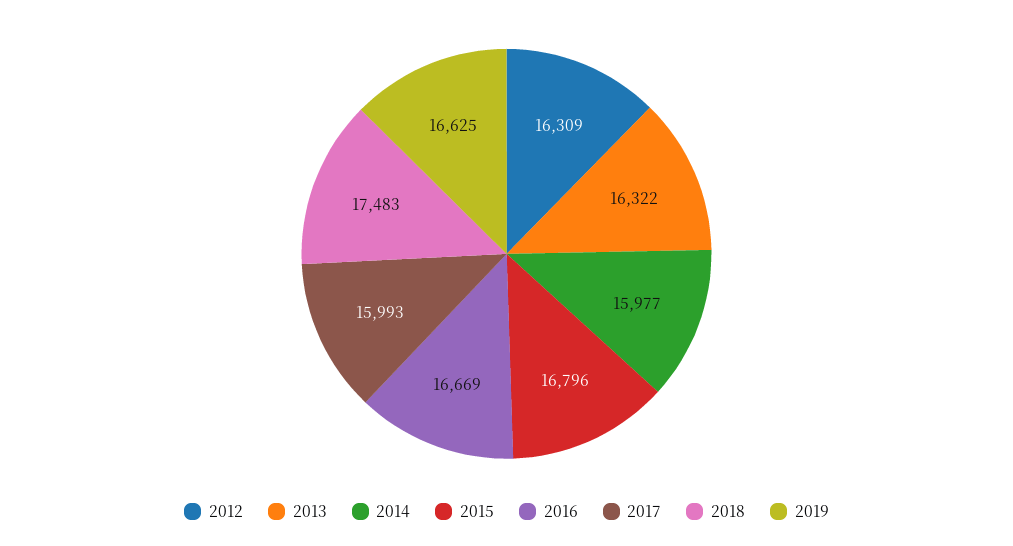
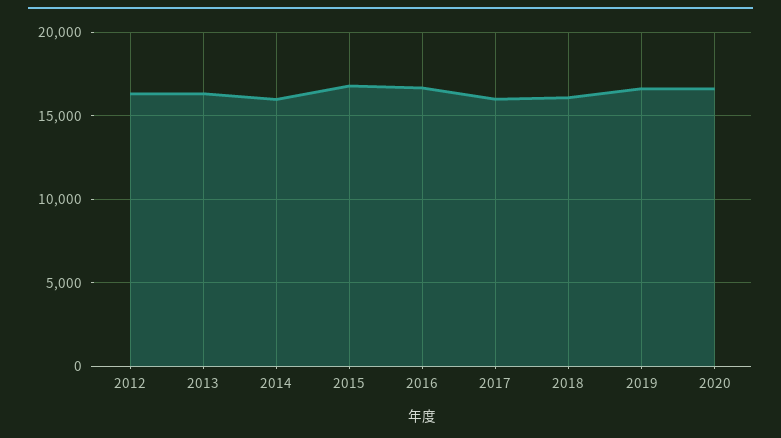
2018: 17483 -> 16000
2020: none -> 16500

